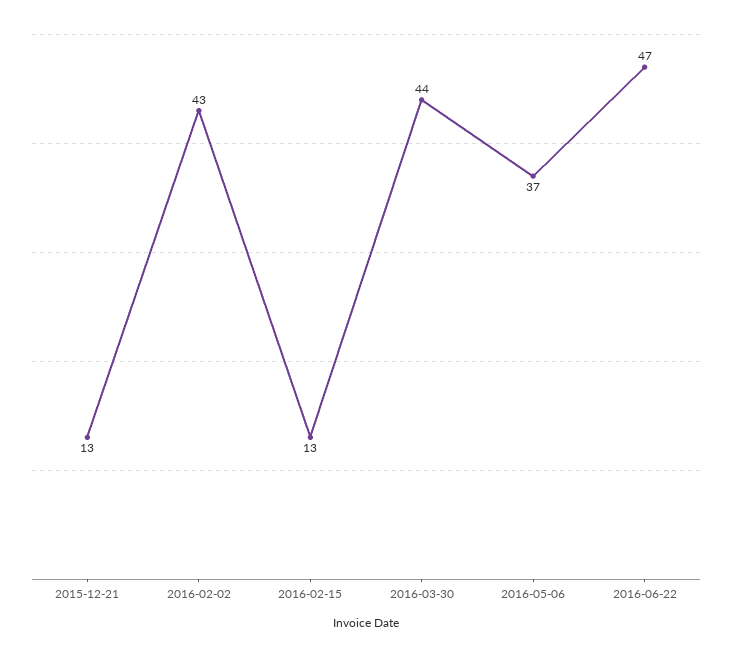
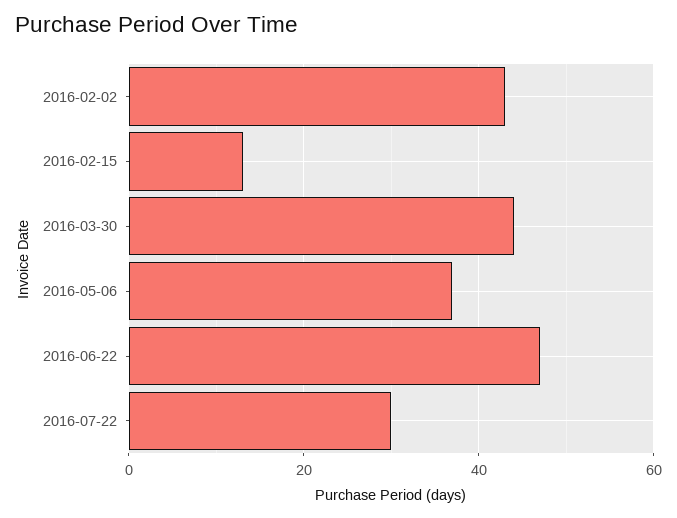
2015-12-21: 13 -> none
2016-07-22: none -> 30

